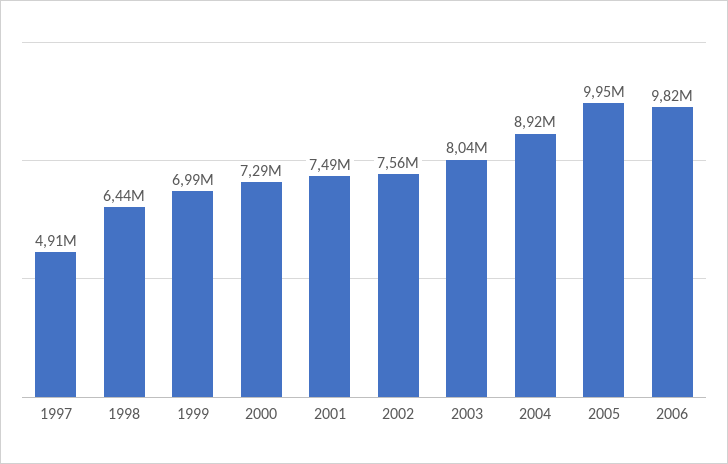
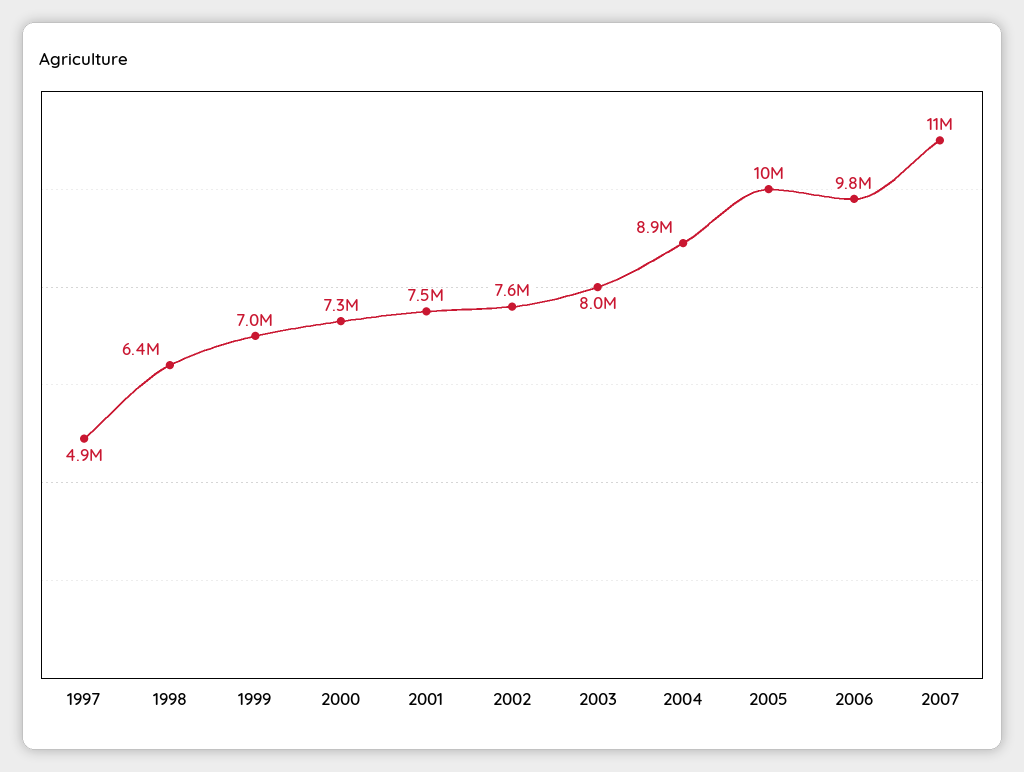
2007: none -> 11000000

